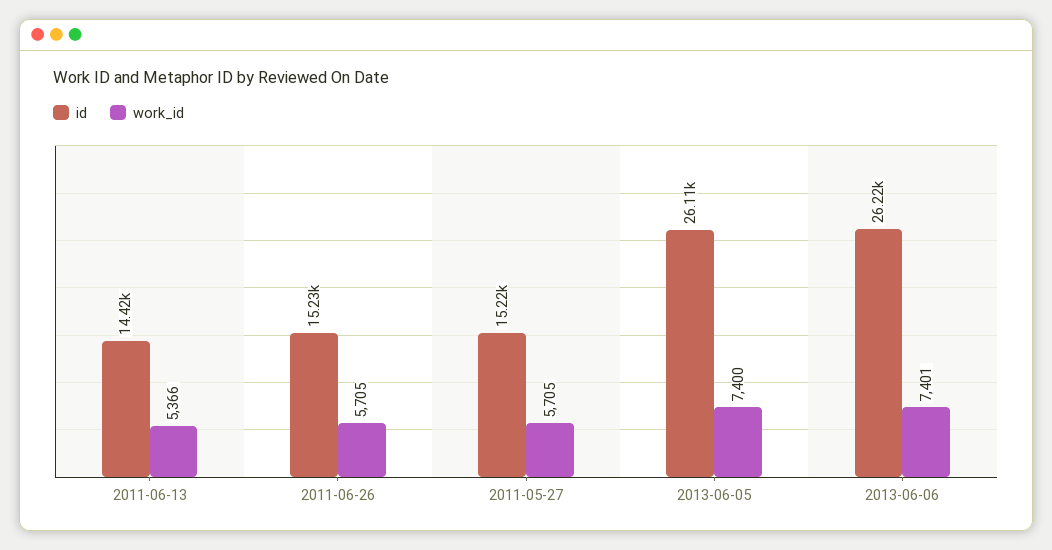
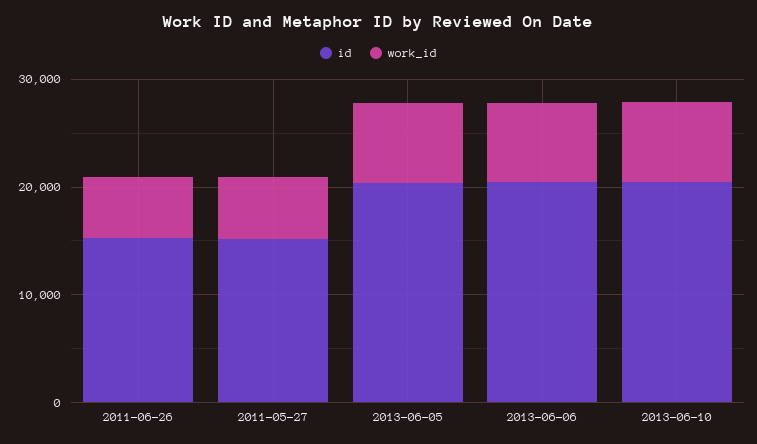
id, 2011-06-13: 14420 -> none
work_id, 2011-06-13: 5366 -> none
id, 2013-06-05: 26110 -> 20000
id, 2013-06-06: 26220 -> 20000
id, 2013-06-10: none -> 20000
work_id, 2013-06-10: none -> 8000

